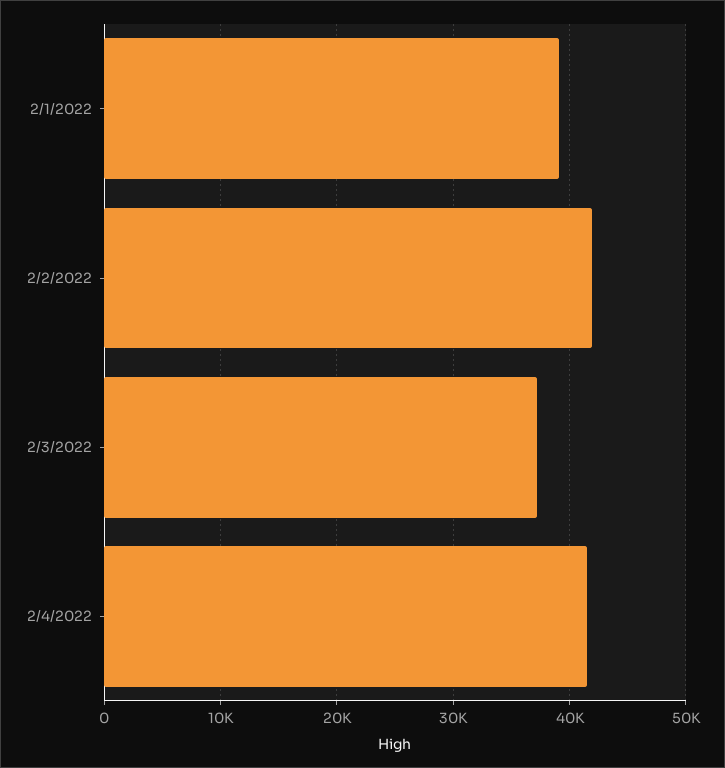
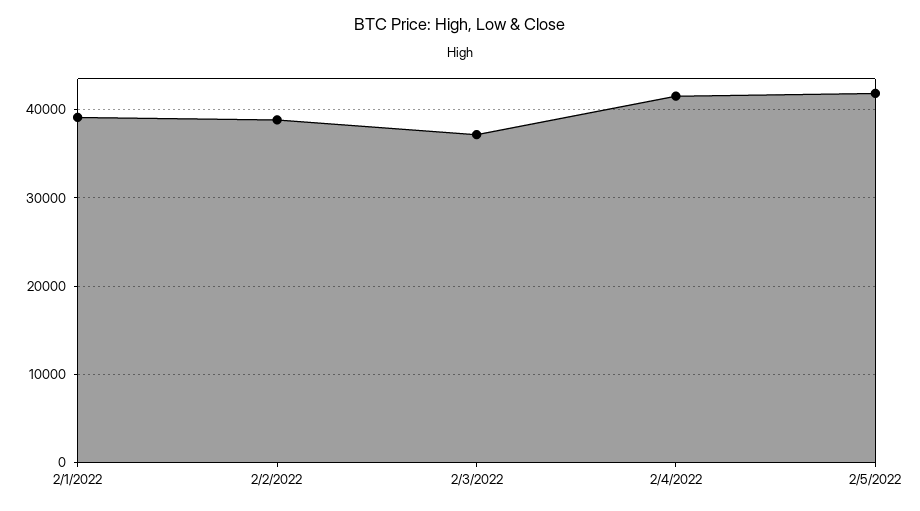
2/2/2022: 42000 -> 39000
2/5/2022: none -> 42000

